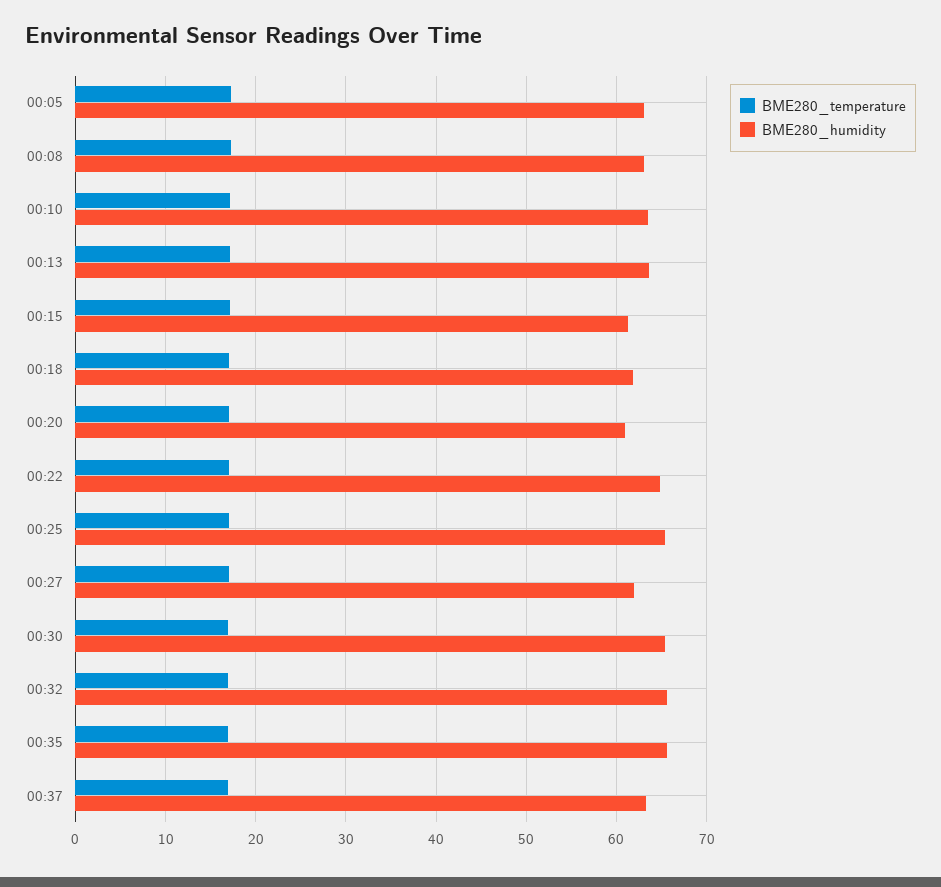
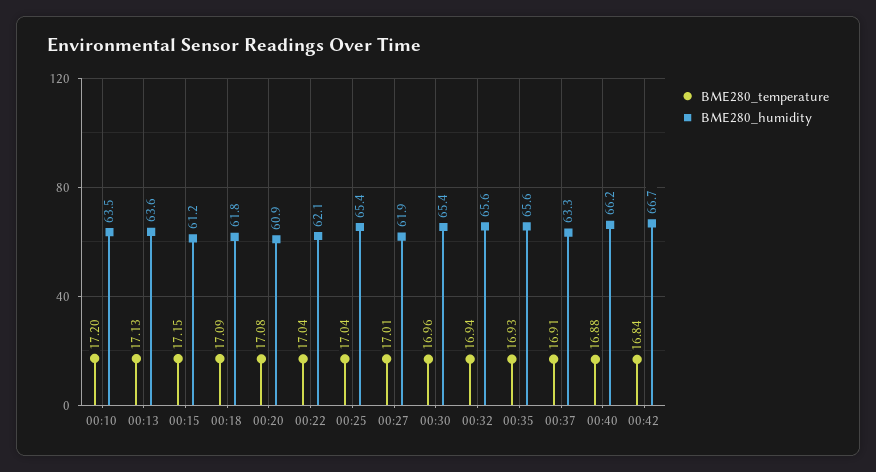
BME280_temperature, 00:05: 17 -> none
BME280_humidity, 00:05: 63 -> none
BME280_temperature, 00:08: 17 -> none
BME280_humidity, 00:08: 63 -> none
BME280_humidity, 00:22: 65 -> 62.1
BME280_temperature, 00:40: none -> 16.88
BME280_humidity, 00:40: none -> 66.2
BME280_temperature, 00:42: none -> 16.84
BME280_humidity, 00:42: none -> 66.7

